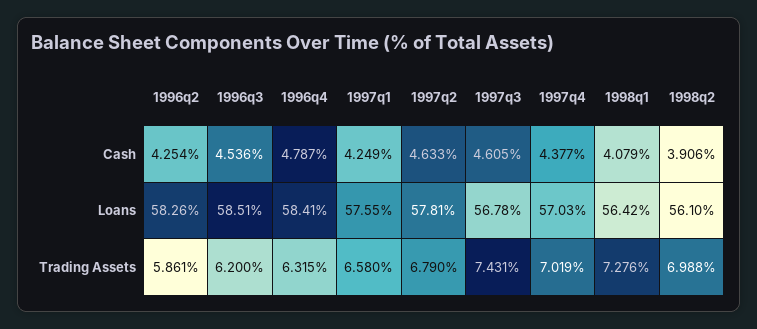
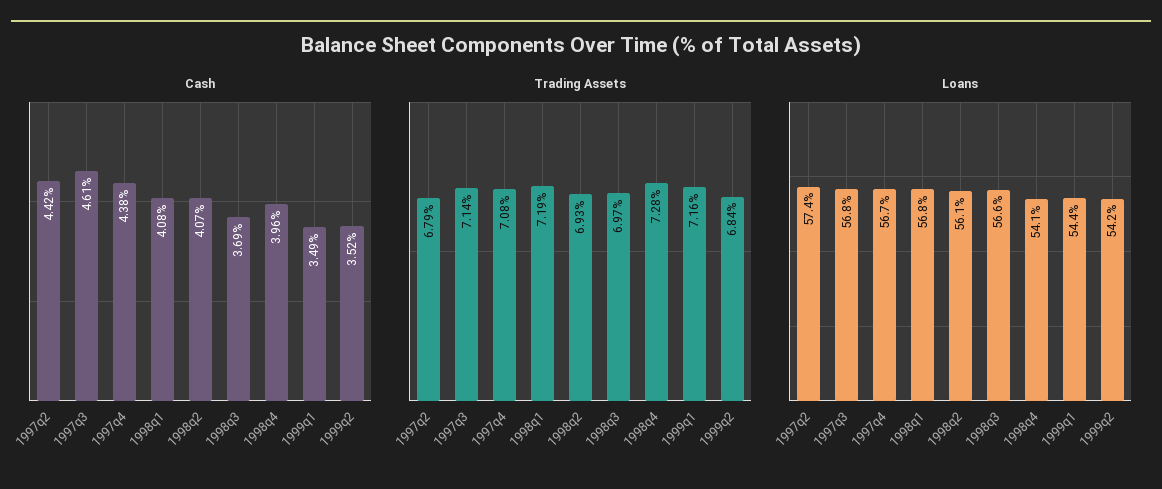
Cash, 1996q2: 4.254 -> none
Cash, 1996q3: 4.536 -> none
Cash, 1996q4: 4.787 -> none
Cash, 1997q1: 4.249 -> none
Cash, 1997q2: 4.633 -> 4.42
Cash, 1998q2: 3.906 -> 4.07
Loans, 1996q2: 58.26 -> none
Loans, 1996q3: 58.51 -> none
Loans, 1996q4: 58.41 -> none
Loans, 1997q1: 57.55 -> none
Loans, 1997q2: 57.81 -> 57.4
Loans, 1997q4: 57.03 -> 56.7
Loans, 1998q1: 56.42 -> 56.8
Trading Assets, 1996q2: 5.861 -> none
Trading Assets, 1996q3: 6.2 -> none
Trading Assets, 1996q4: 6.315 -> none
Trading Assets, 1997q1: 6.58 -> none
Trading Assets, 1997q3: 7.431 -> 7.14
Trading Assets, 1997q4: 7.019 -> 7.08
Trading Assets, 1998q1: 7.276 -> 7.19
Trading Assets, 1998q2: 6.988 -> 6.93
Cash, 1998q3: none -> 3.69
Cash, 1998q4: none -> 3.96
Cash, 1999q1: none -> 3.49
Cash, 1999q2: none -> 3.52
Trading Assets, 1998q3: none -> 6.97
Trading Assets, 1998q4: none -> 7.28
Trading Assets, 1999q1: none -> 7.16
Trading Assets, 1999q2: none -> 6.84
Loans, 1998q3: none -> 56.6
Loans, 1998q4: none -> 54.1
Loans, 1999q1: none -> 54.4
Loans, 1999q2: none -> 54.2

